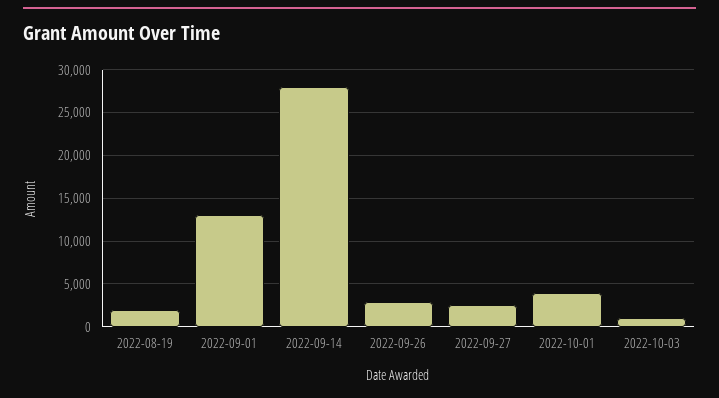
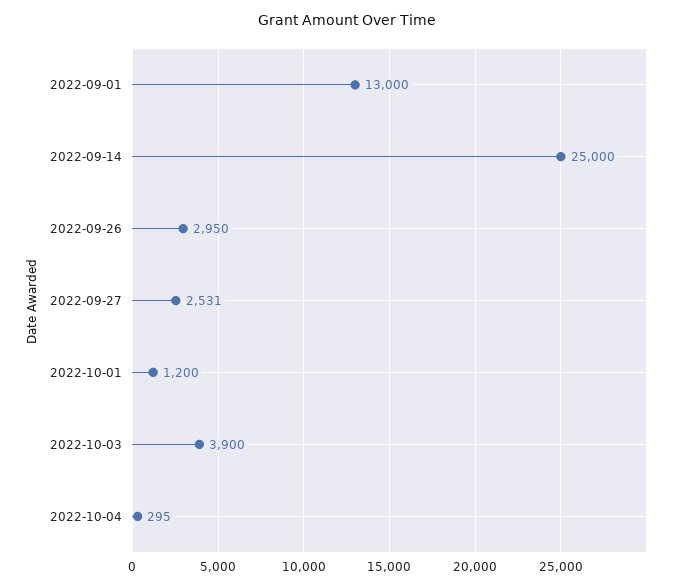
2022-08-19: 2000 -> none
2022-09-14: 28000 -> 25000
2022-10-01: 4000 -> 1200
2022-10-03: 1000 -> 3900
2022-10-04: none -> 295

